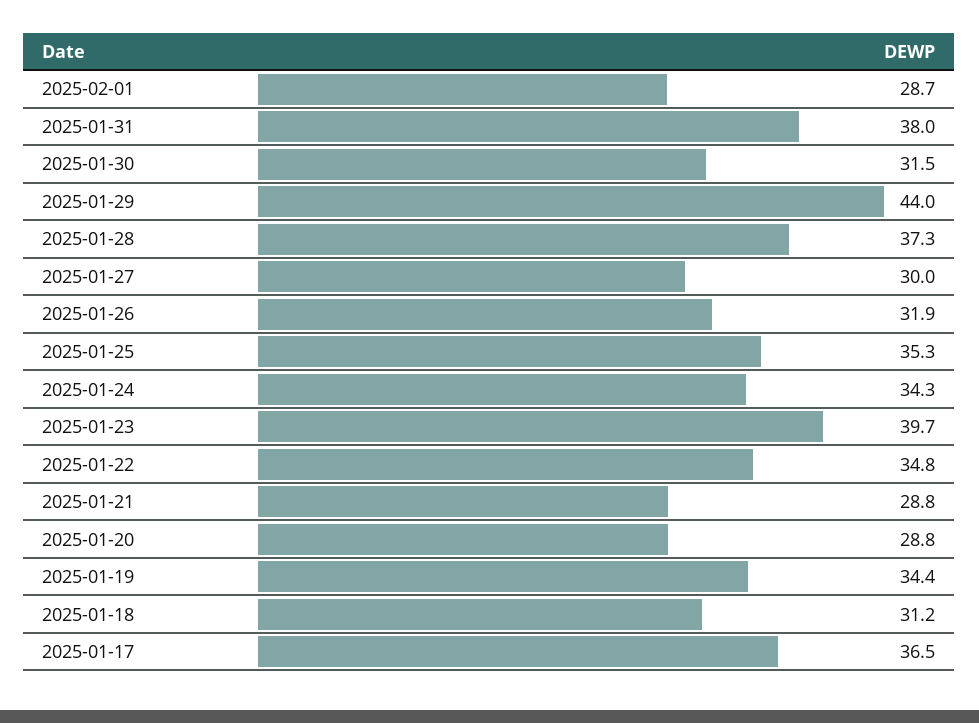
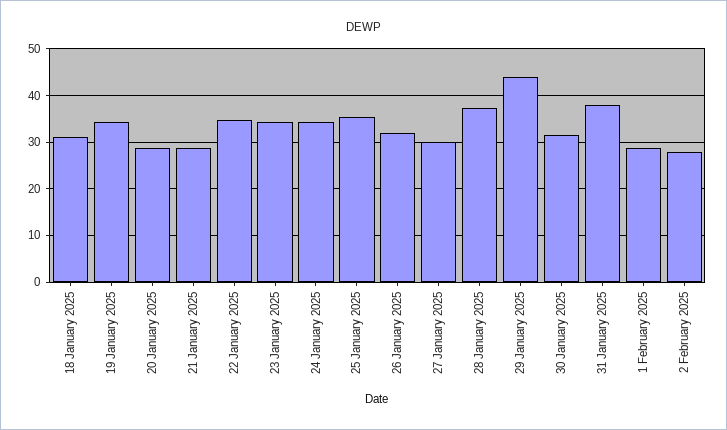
2025-01-23: 39.7 -> 34
2025-01-17: 36.5 -> none
2 February 2025: none -> 28

